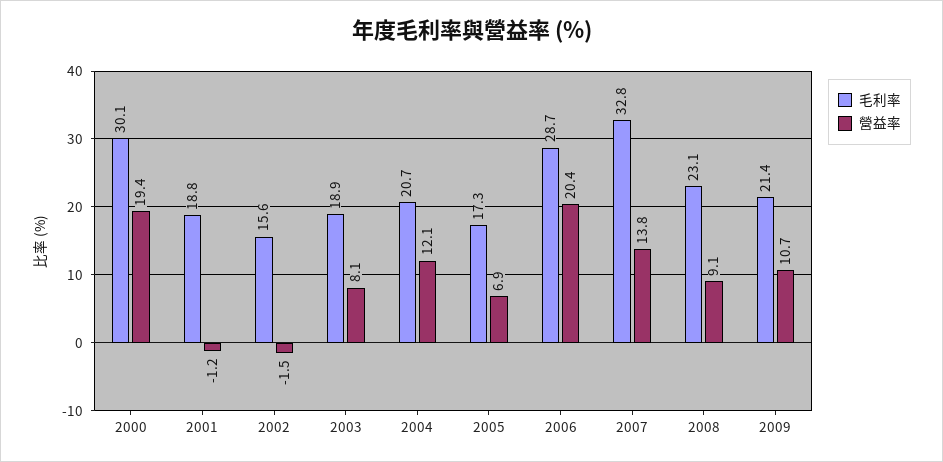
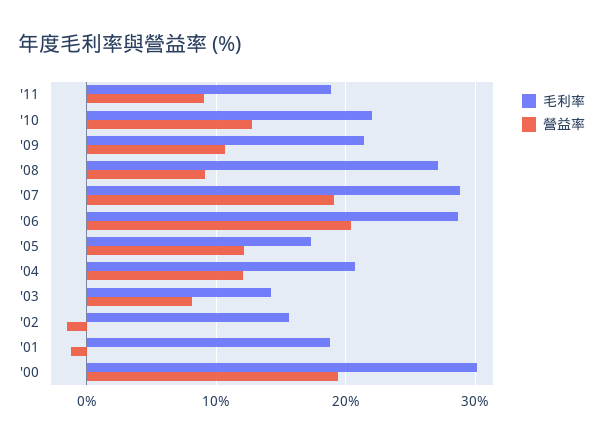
毛利率, 2003: 18.9 -> 14
營益率, 2005: 6.9 -> 12
毛利率, 2007: 32.8 -> 29
營益率, 2007: 13.8 -> 19
毛利率, 2008: 23.1 -> 27
毛利率, '11: none -> 19
營益率, '11: none -> 9
毛利率, '10: none -> 22
營益率, '10: none -> 13

